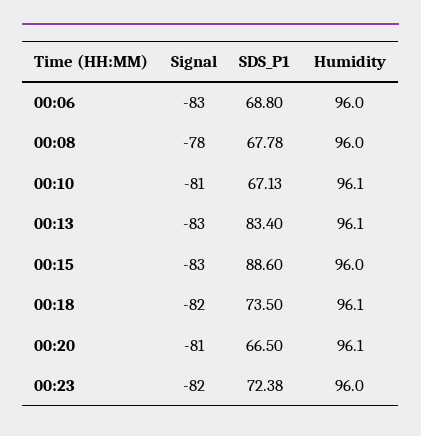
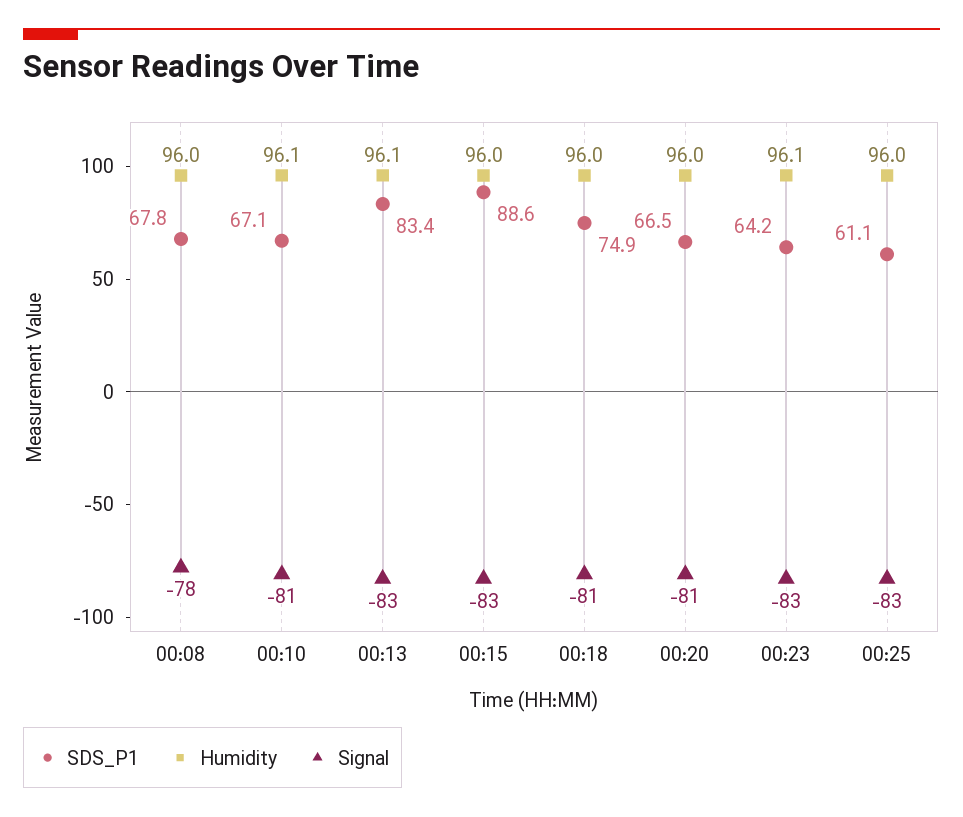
Signal, 00:06: -83 -> none
SDS_P1, 00:06: 68.8 -> none
Humidity, 00:06: 96 -> none
Signal, 00:18: -82 -> -81
SDS_P1, 00:18: 73.5 -> 74.9
Humidity, 00:18: 96.1 -> 96
Humidity, 00:20: 96.1 -> 96
Signal, 00:23: -82 -> -83
SDS_P1, 00:23: 72.38 -> 64.2
Humidity, 00:23: 96 -> 96.1
SDS_P1, 00:25: none -> 61.1
Humidity, 00:25: none -> 96
Signal, 00:25: none -> -83

